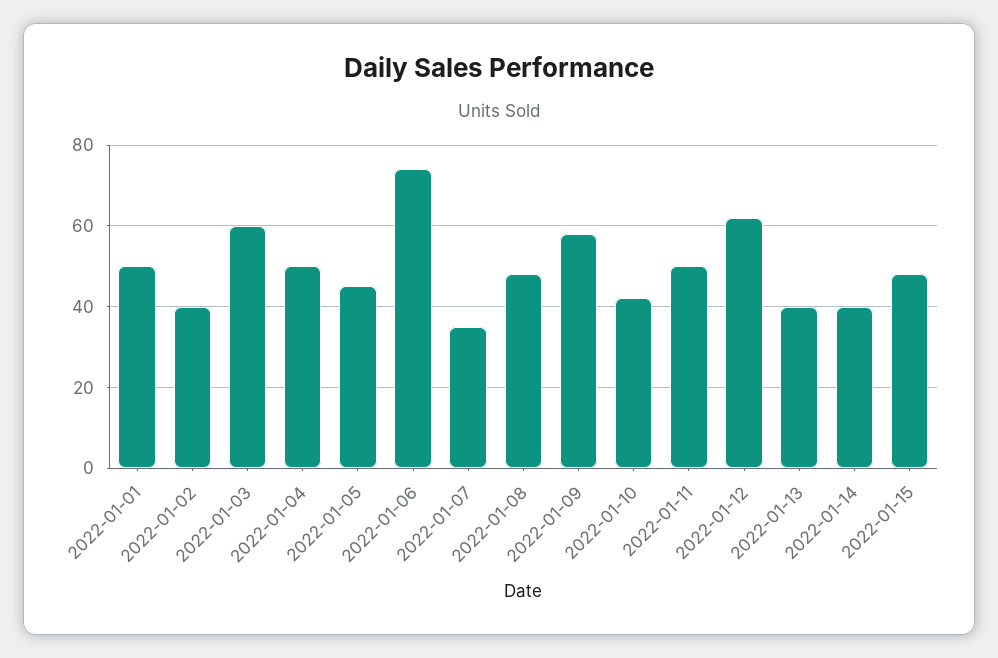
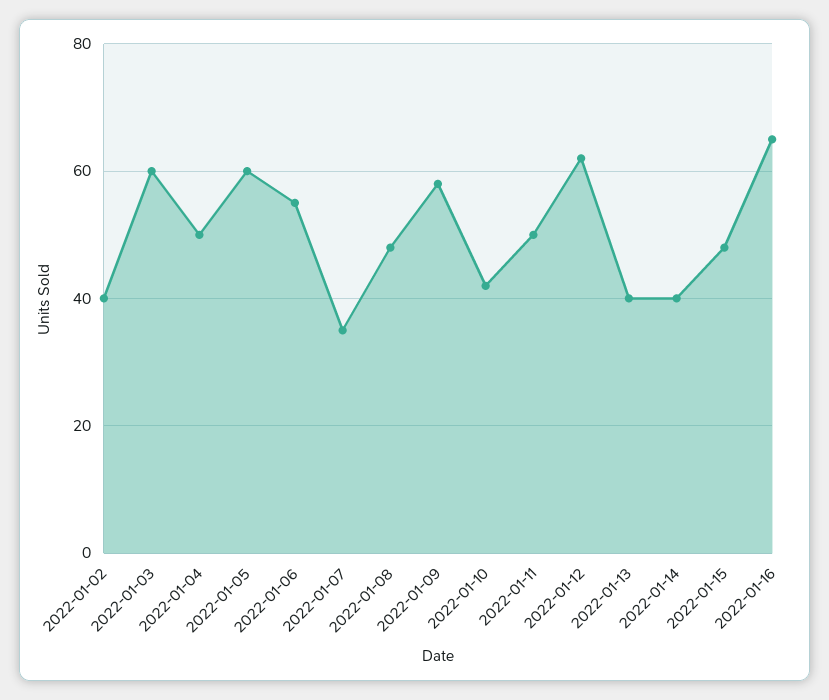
2022-01-01: 50 -> none
2022-01-05: 45 -> 60
2022-01-06: 75 -> 55
2022-01-16: none -> 65

